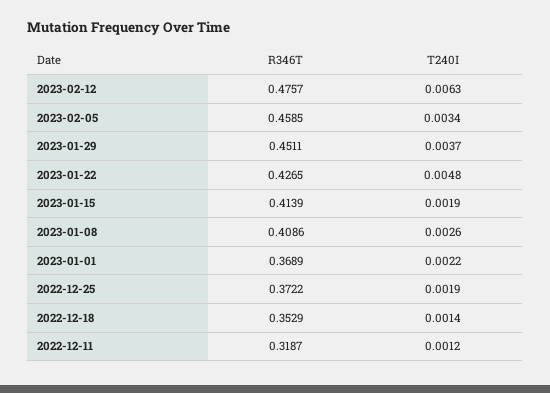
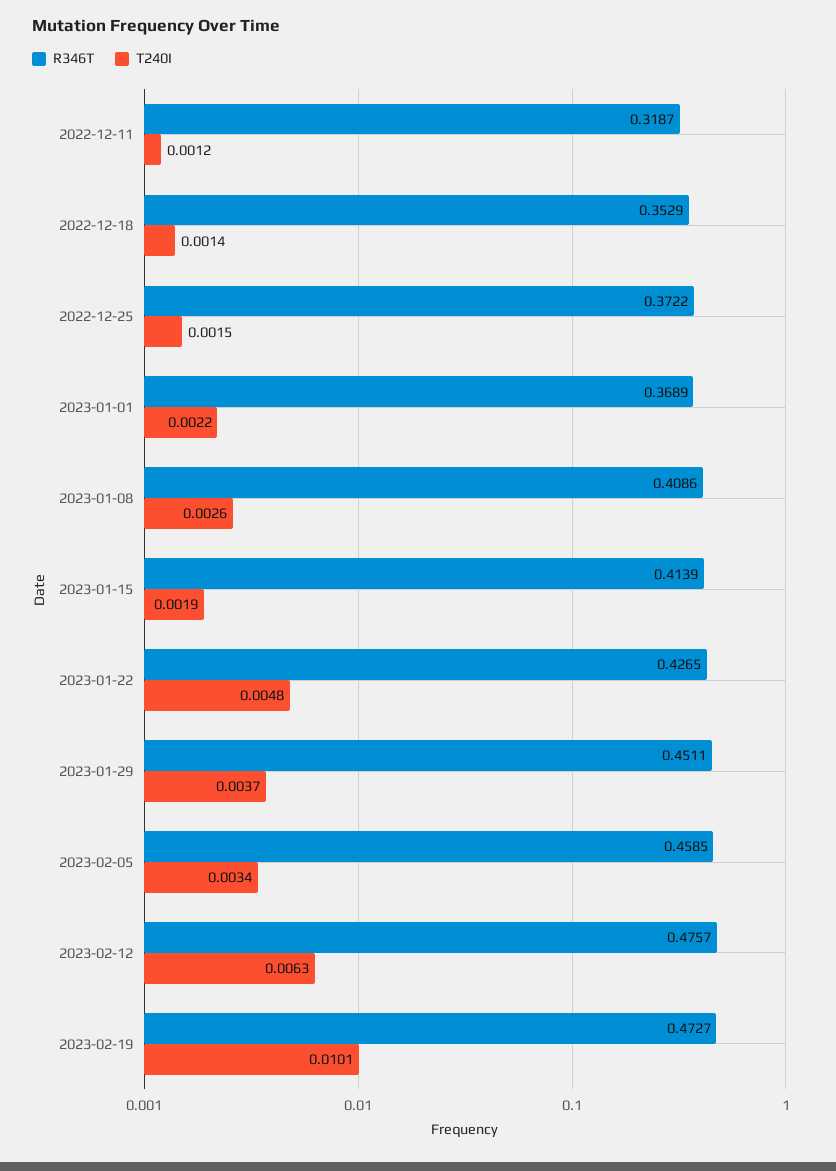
T240I, 2022-12-25: 0.0019 -> 0.0015
R346T, 2023-02-19: none -> 0.4727
T240I, 2023-02-19: none -> 0.0101

